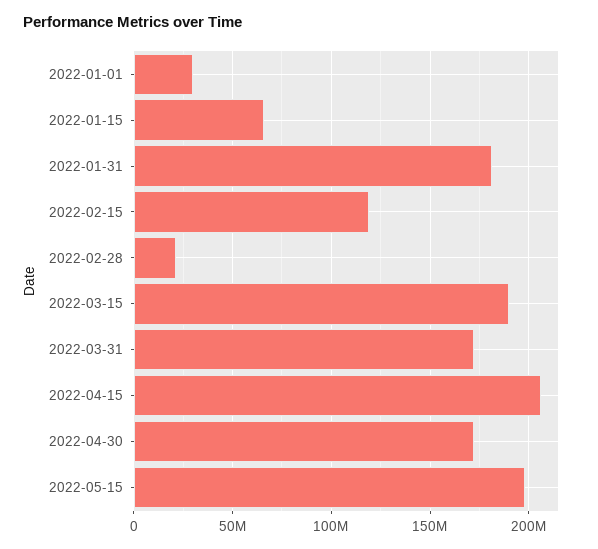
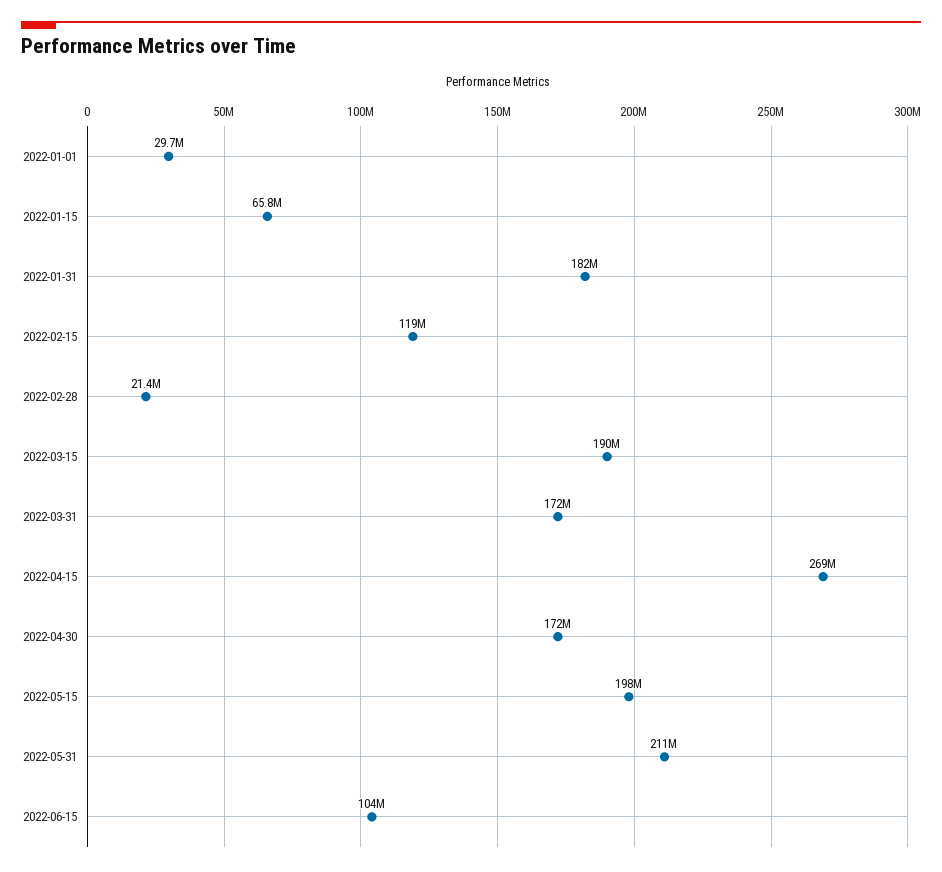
2022-04-15: 205000000 -> 269000000
2022-05-31: none -> 211000000
2022-06-15: none -> 104000000

